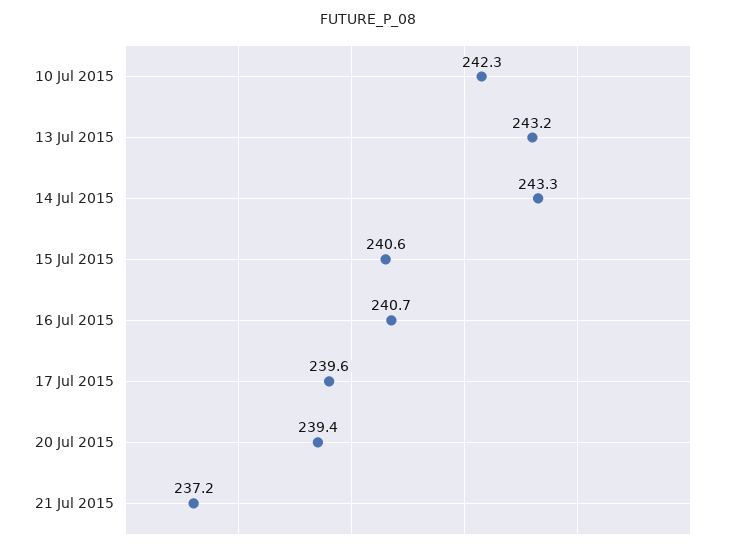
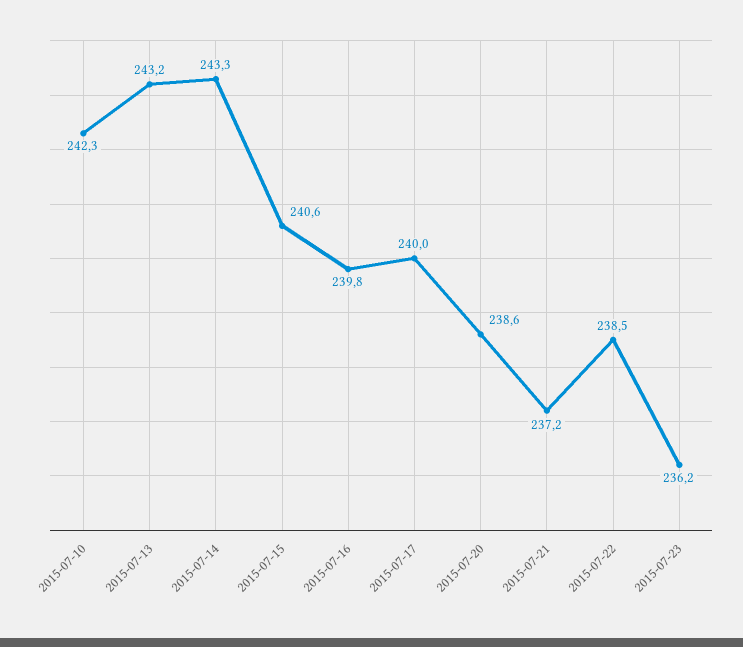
16 Jul 2015: 240.7 -> 239.8
17 Jul 2015: 239.6 -> 240
20 Jul 2015: 239.4 -> 238.6
2015-07-22: none -> 238.5
2015-07-23: none -> 236.2

